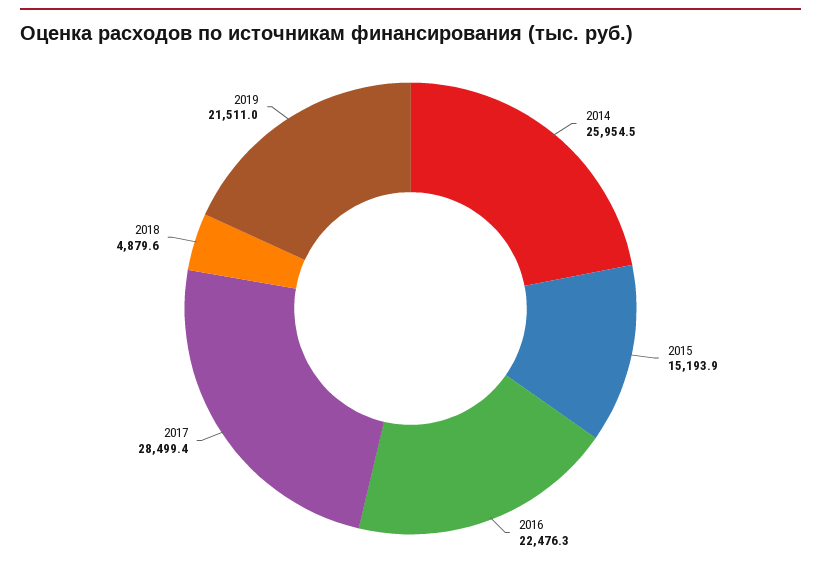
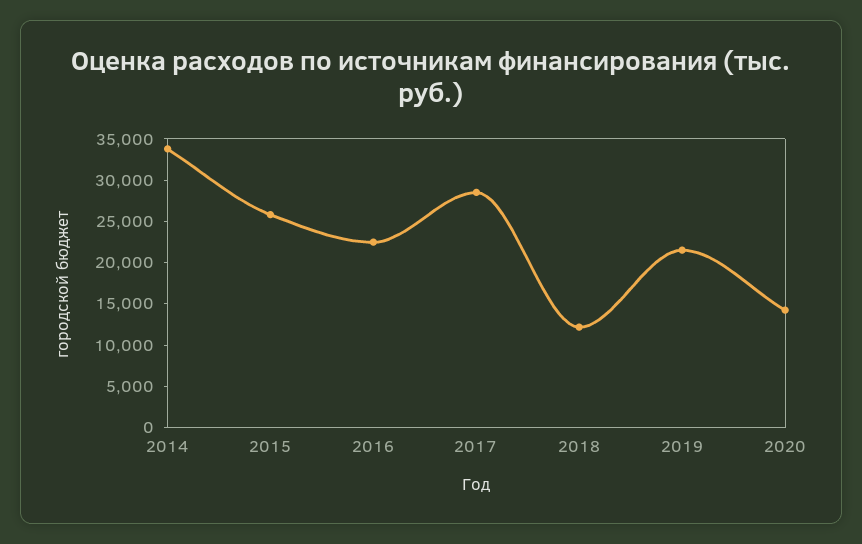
2014: 25954.5 -> 34000
2015: 15193.9 -> 26000
2018: 4879.6 -> 12000
2020: none -> 14000

